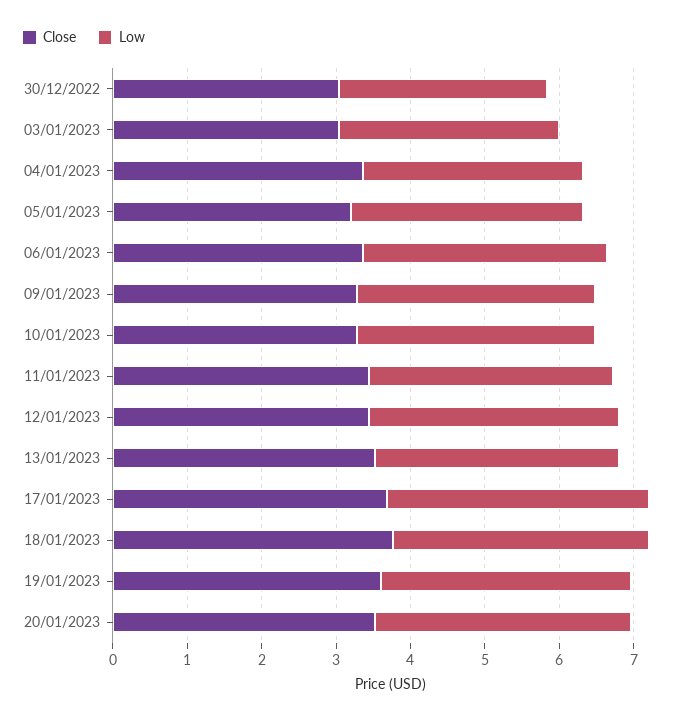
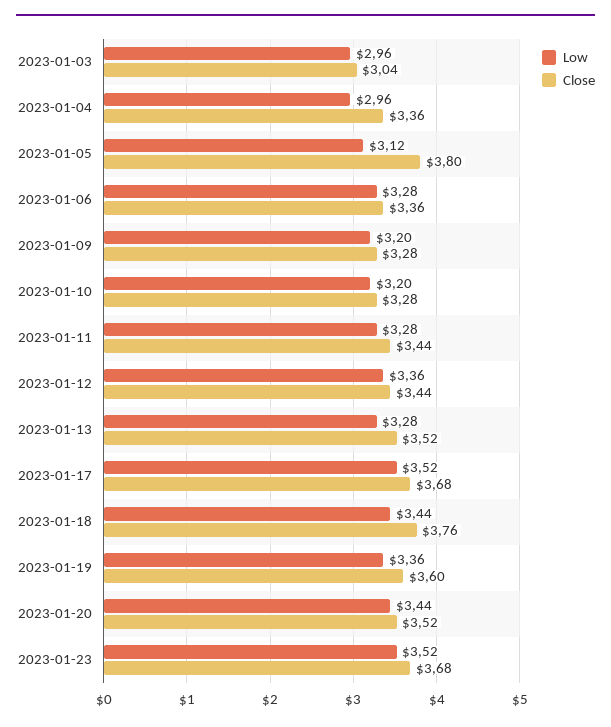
Close, 30/12/2022: 3 -> none
Low, 30/12/2022: 2.8 -> none
Close, 05/01/2023: 3.2 -> 3.8
Low, 2023-01-23: none -> 3.52
Close, 2023-01-23: none -> 3.68

